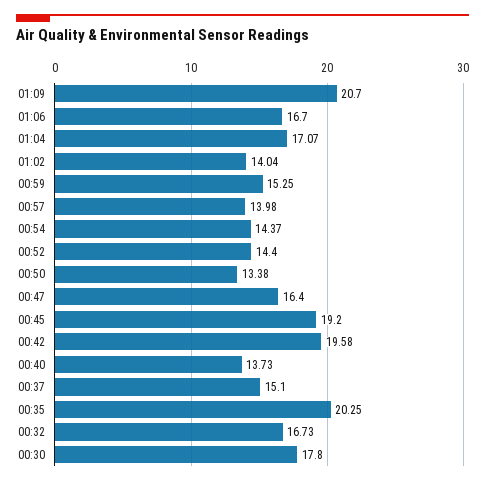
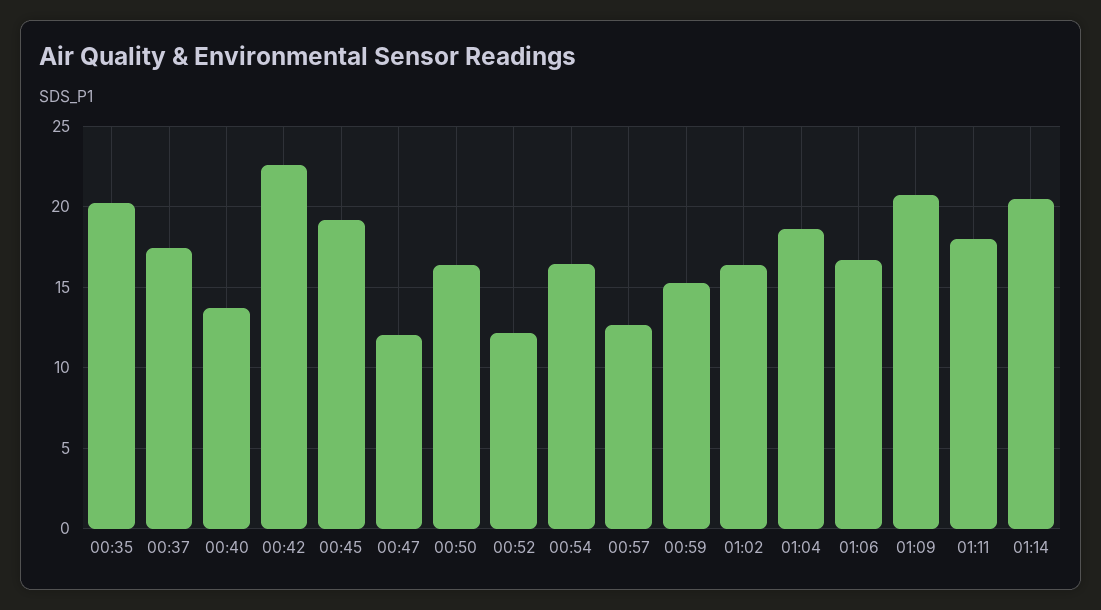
01:04: 17.07 -> 18.5
01:02: 14.04 -> 16.5
00:57: 13.98 -> 12.5
00:54: 14.37 -> 16.5
00:52: 14.4 -> 12
00:50: 13.38 -> 16.5
00:47: 16.4 -> 12
00:42: 19.58 -> 22.5
00:37: 15.1 -> 17.5
00:32: 16.73 -> none
00:30: 17.8 -> none
01:11: none -> 18
01:14: none -> 20.5

